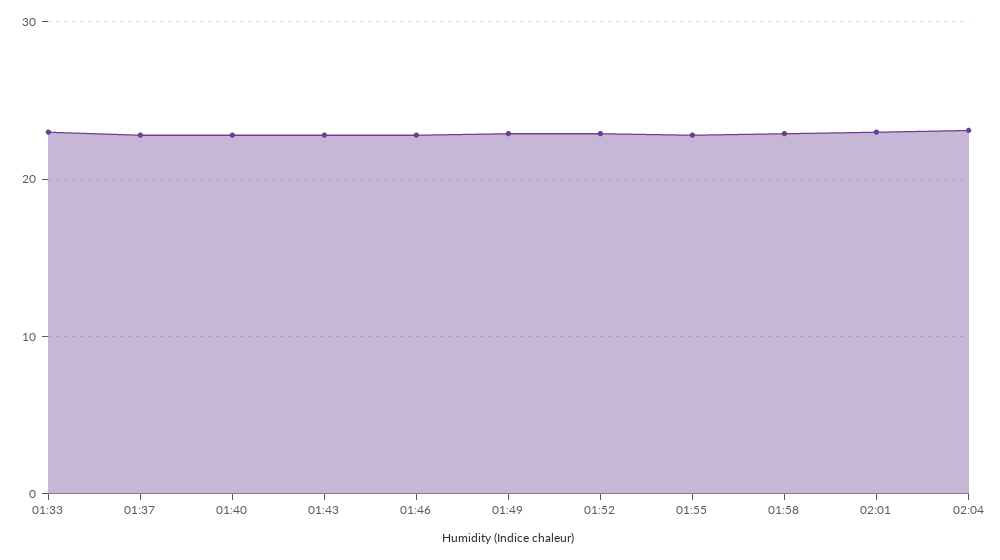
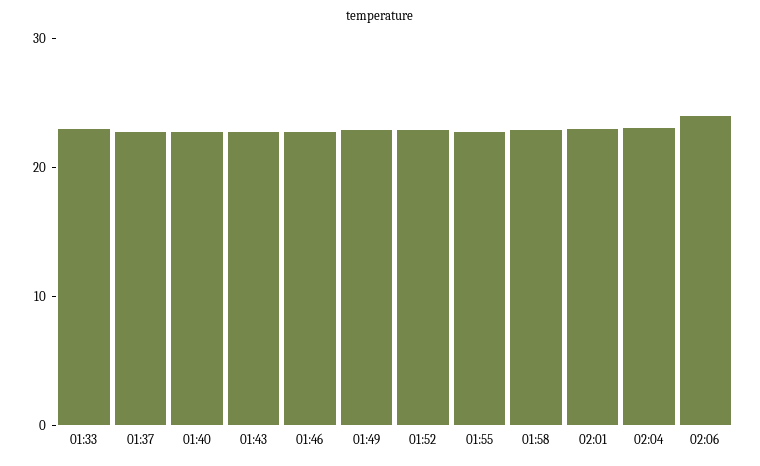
02:06: none -> 24

